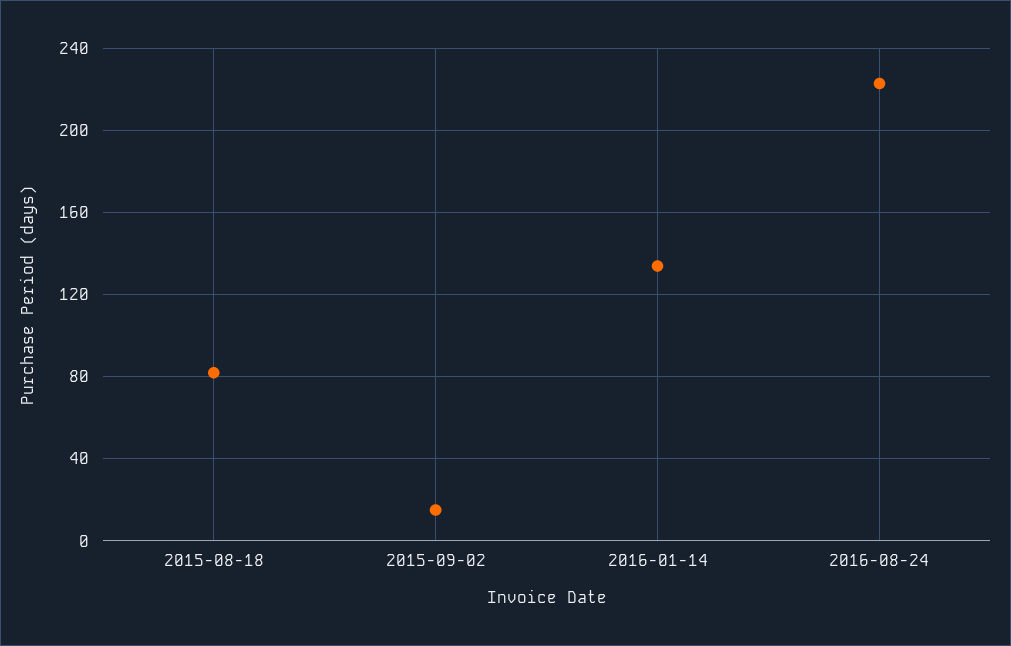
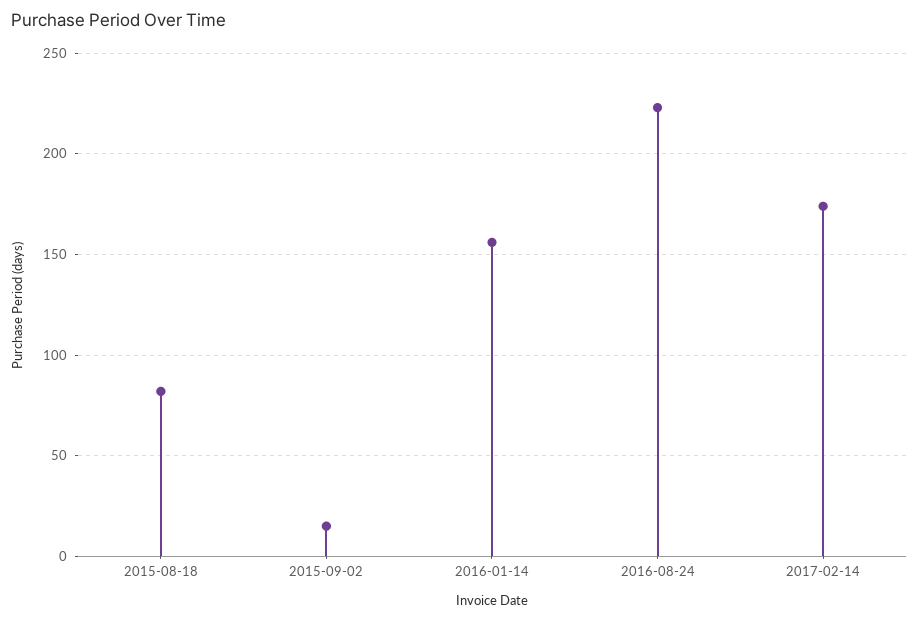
2016-01-14: 135 -> 155
2017-02-14: none -> 175

